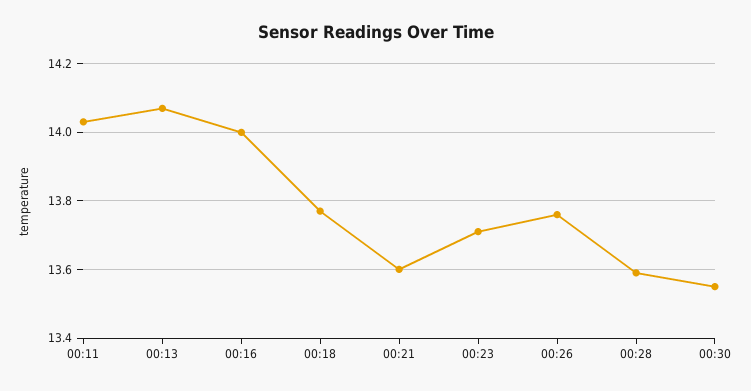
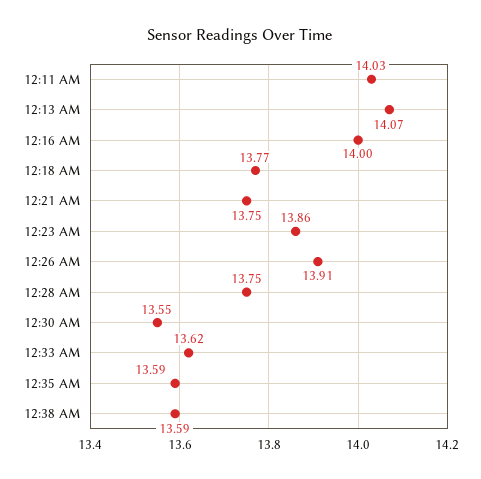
00:21: 13.6 -> 13.75
00:23: 13.7 -> 13.86
00:26: 13.75 -> 13.91
00:28: 13.6 -> 13.75
12:33 AM: none -> 13.62
12:35 AM: none -> 13.59
12:38 AM: none -> 13.59

